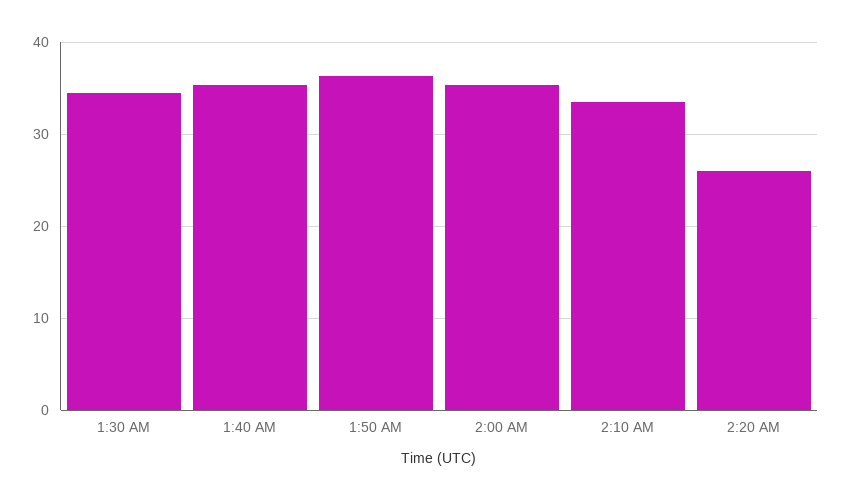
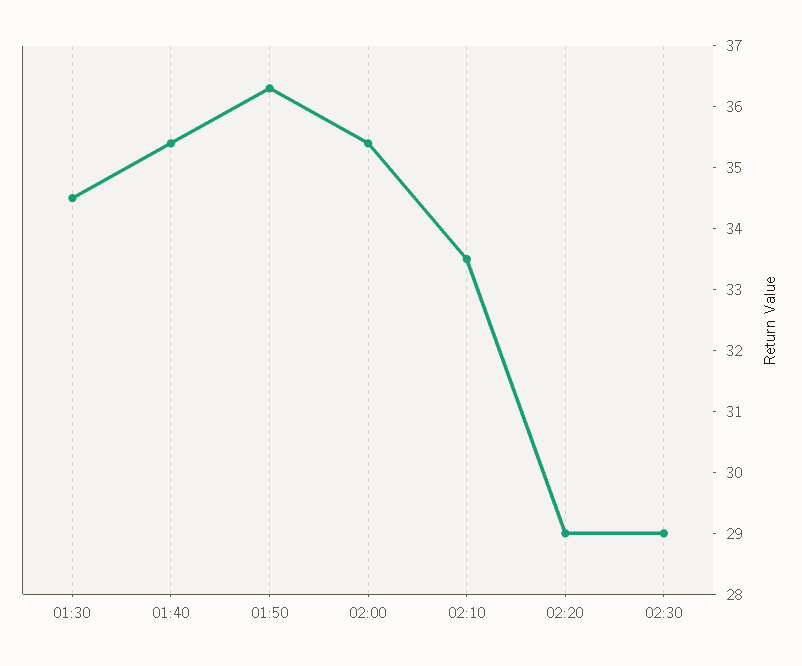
2:20 AM: 26 -> 29
02:30: none -> 29

